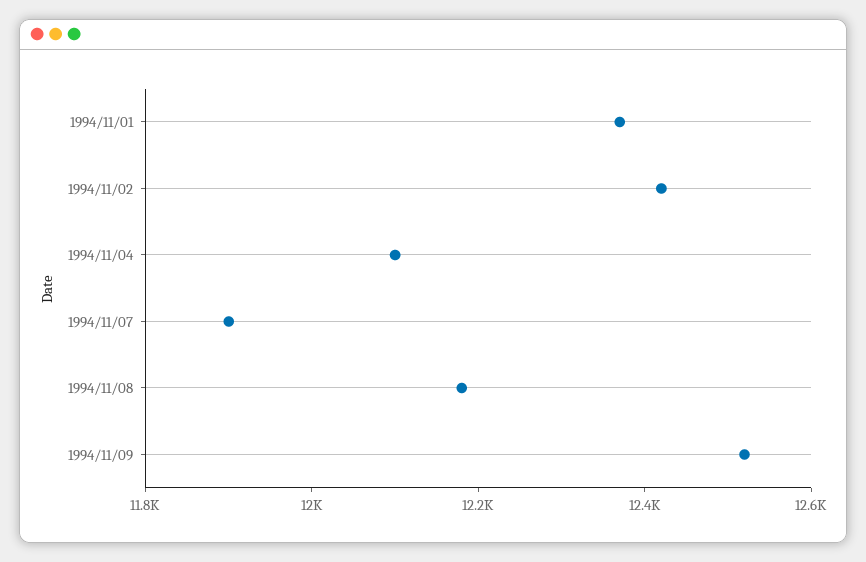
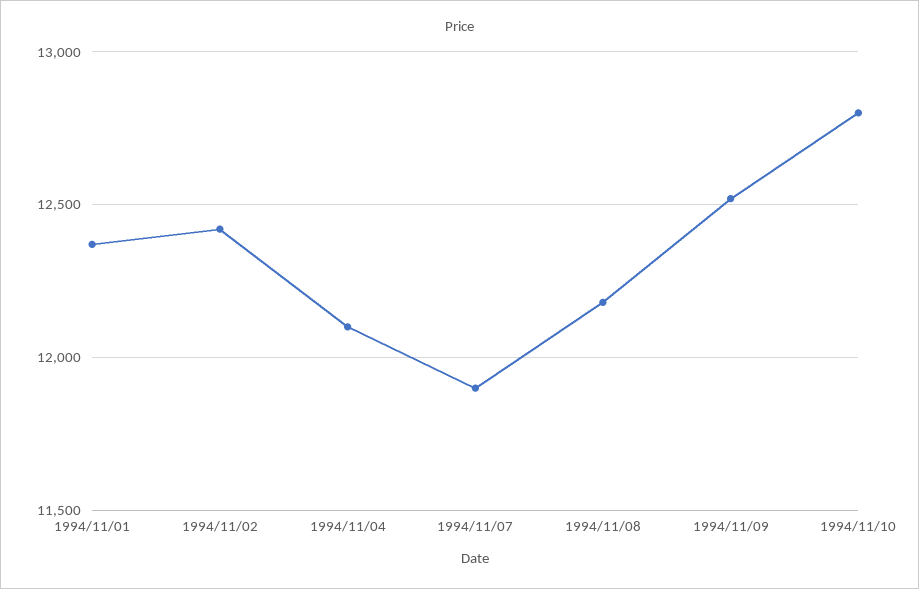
1994/11/10: none -> 12800

